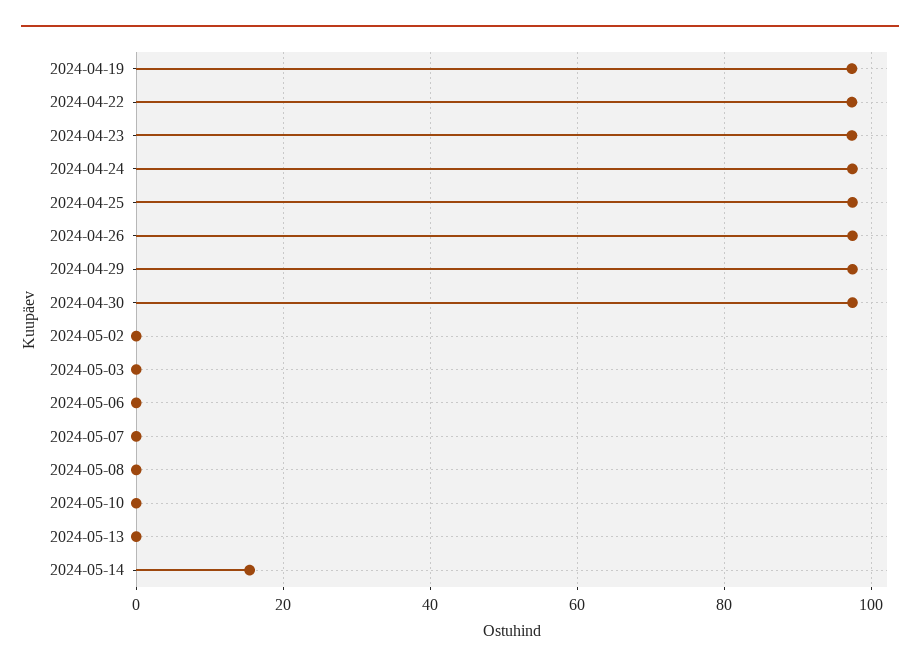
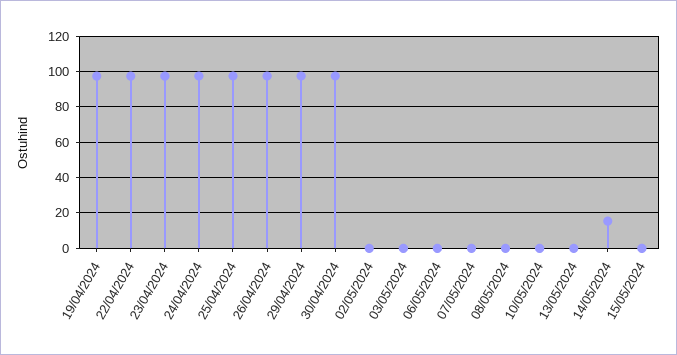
15/05/2024: none -> 0

